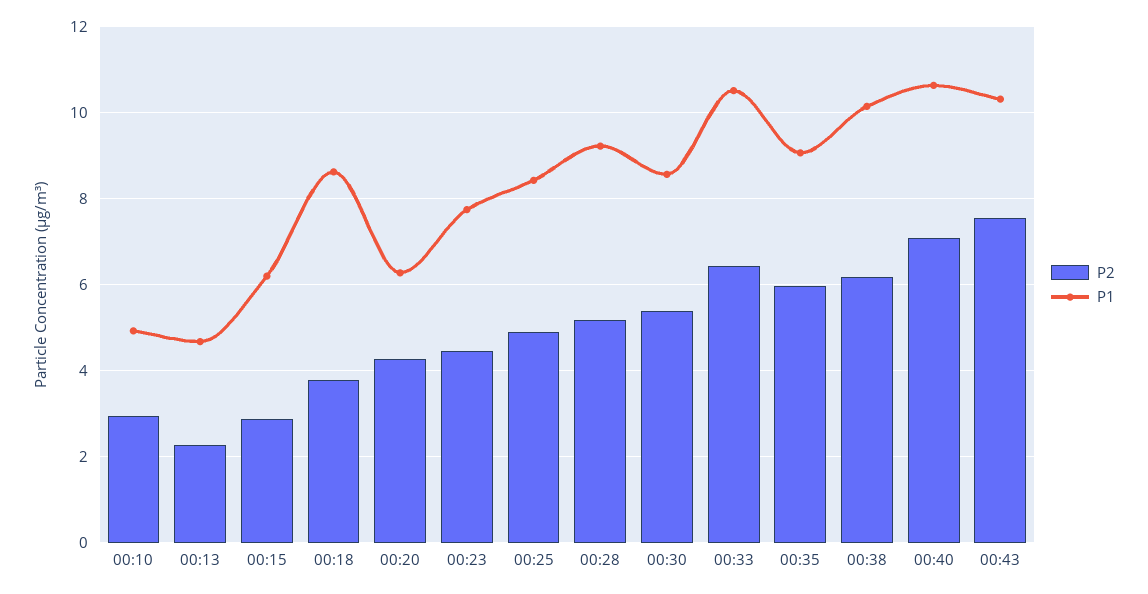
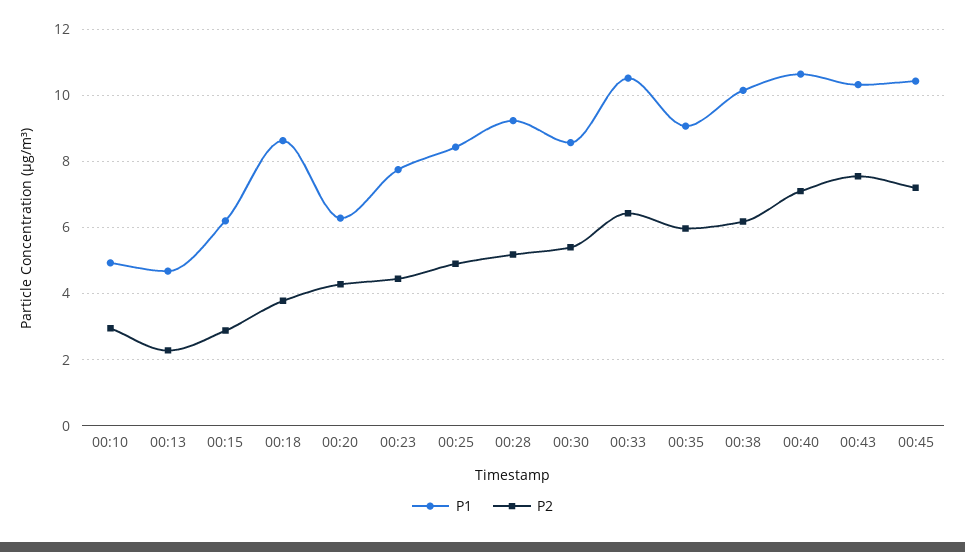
P1, 00:45: none -> 10.4
P2, 00:45: none -> 7.2

